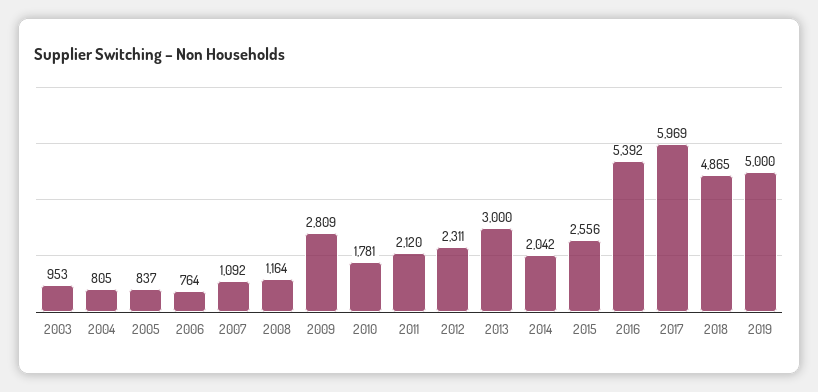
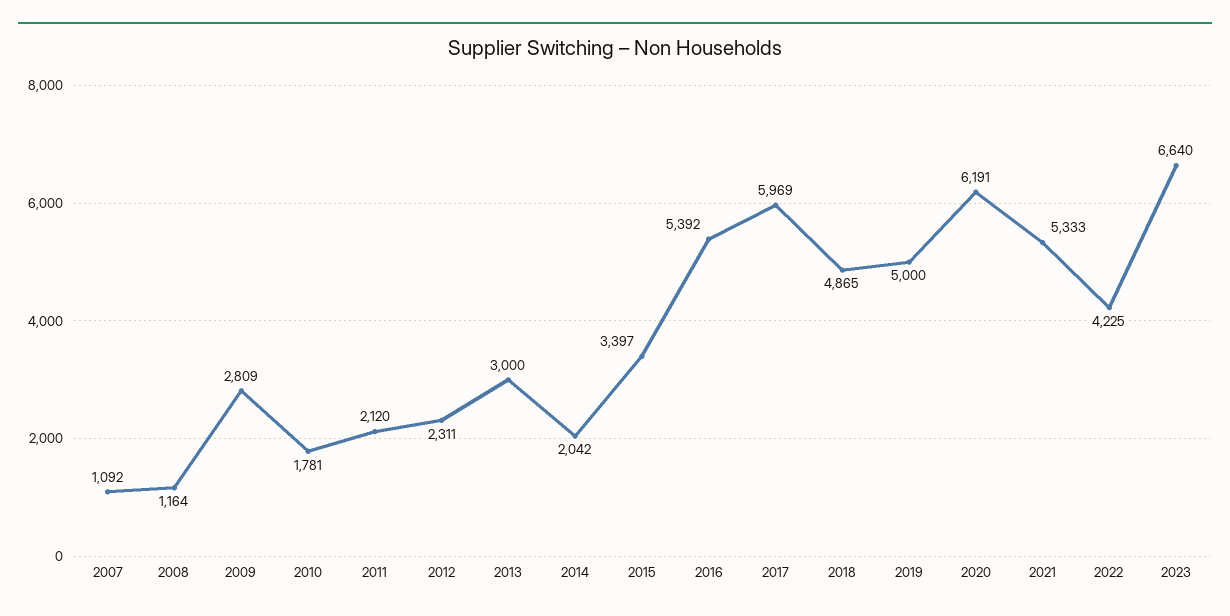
2003: 953 -> none
2004: 805 -> none
2005: 837 -> none
2006: 764 -> none
2015: 2556 -> 3397
2020: none -> 6191
2021: none -> 5333
2022: none -> 4225
2023: none -> 6640

